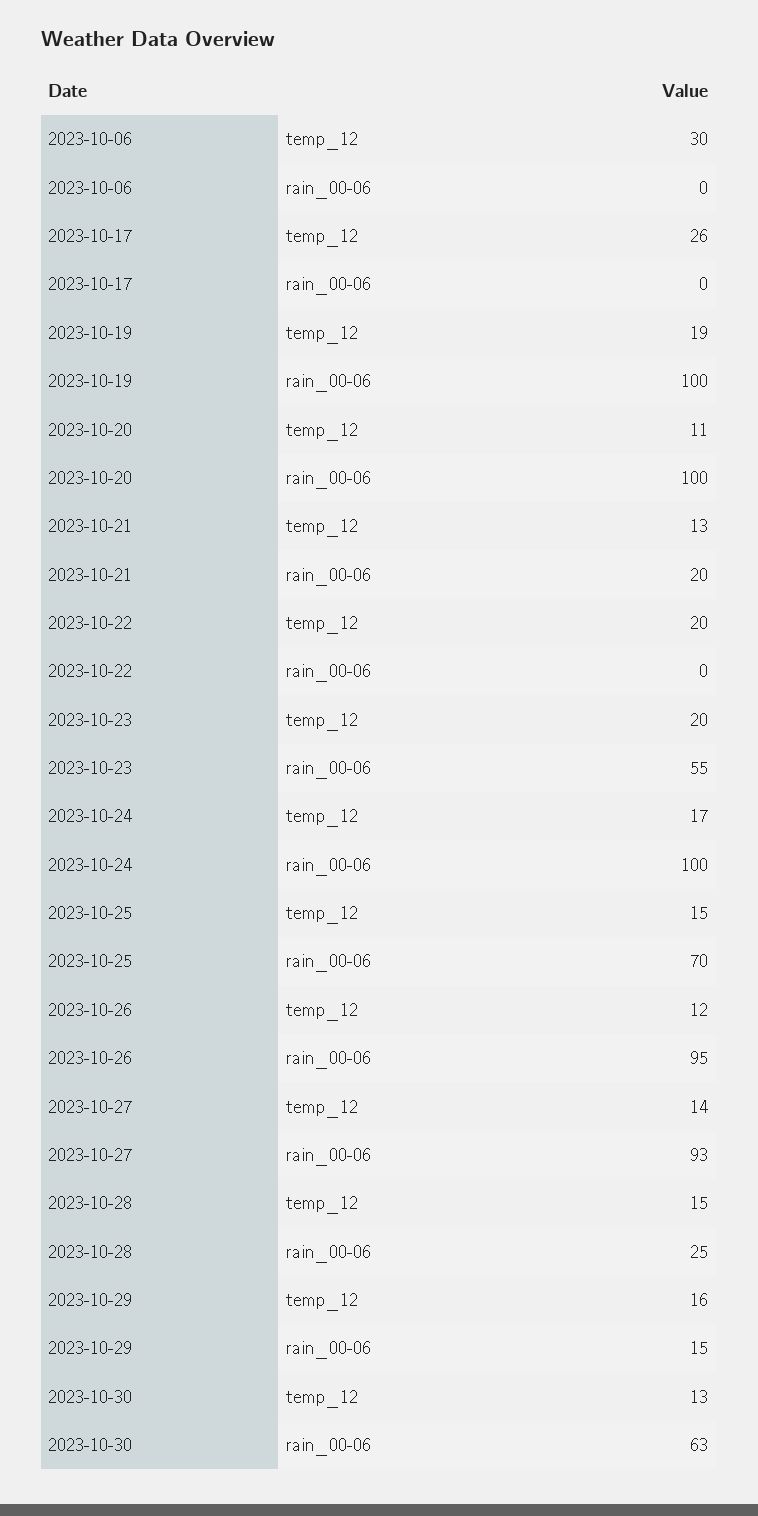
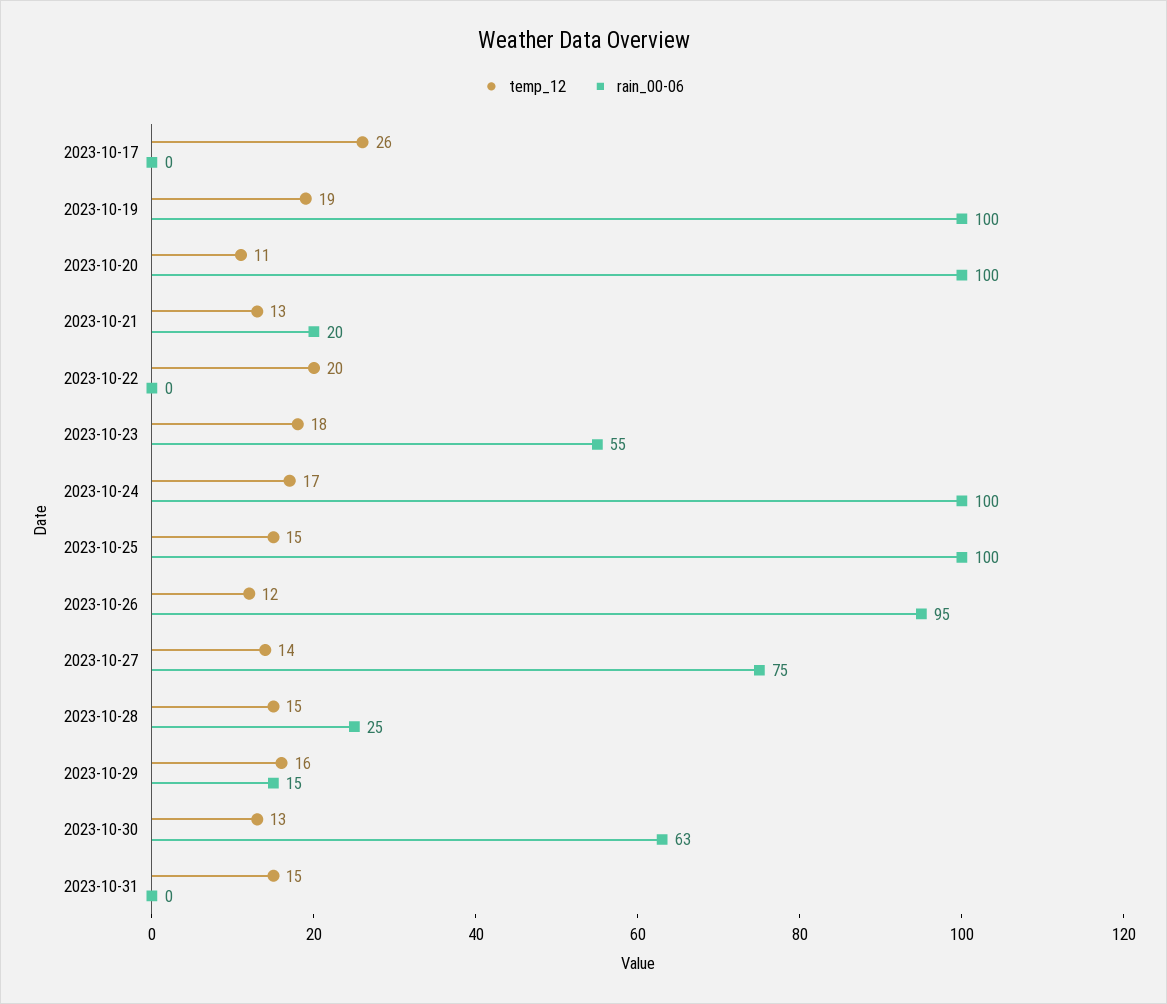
temp_12, 2023-10-06: 30 -> none
rain_00-06, 2023-10-06: 0 -> none
temp_12, 2023-10-23: 20 -> 18
rain_00-06, 2023-10-25: 70 -> 100
rain_00-06, 2023-10-27: 93 -> 75
temp_12, 2023-10-31: none -> 15
rain_00-06, 2023-10-31: none -> 0

